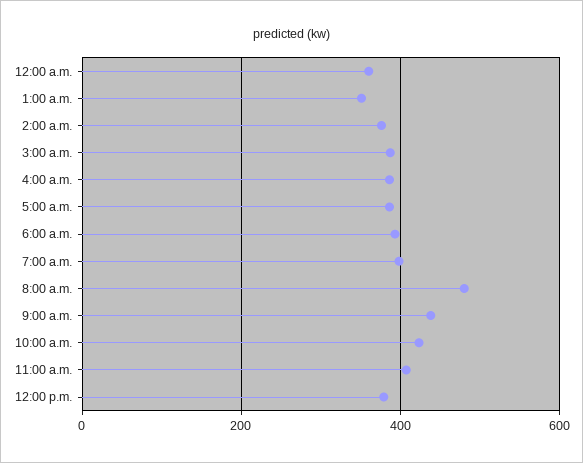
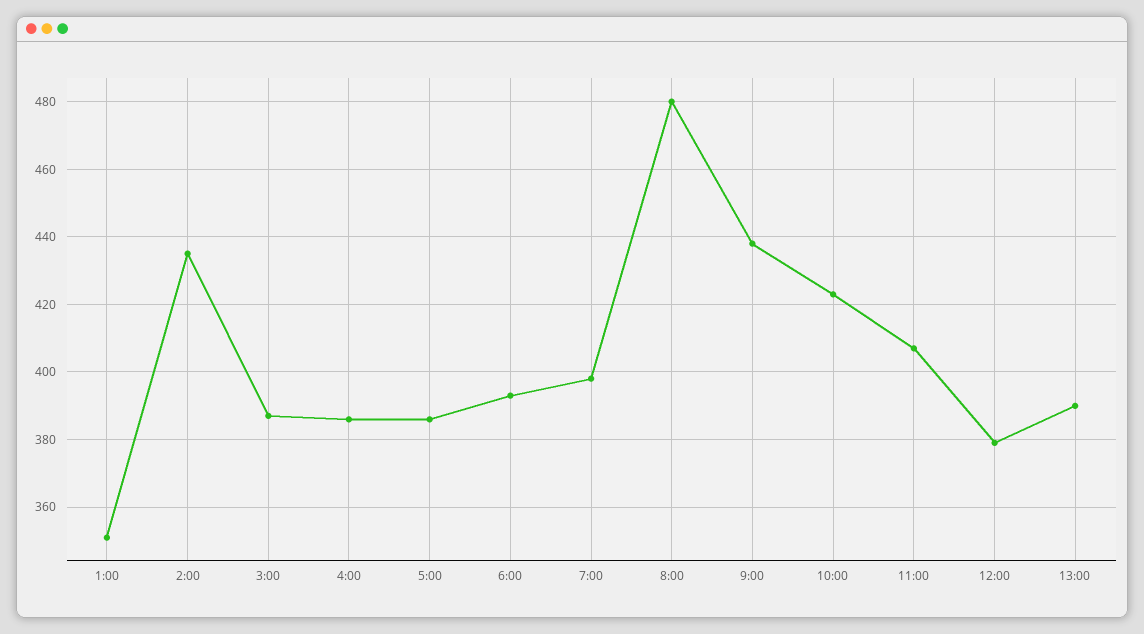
12:00 a.m.: 360 -> none
2:00 a.m.: 380 -> 435
13:00: none -> 390

